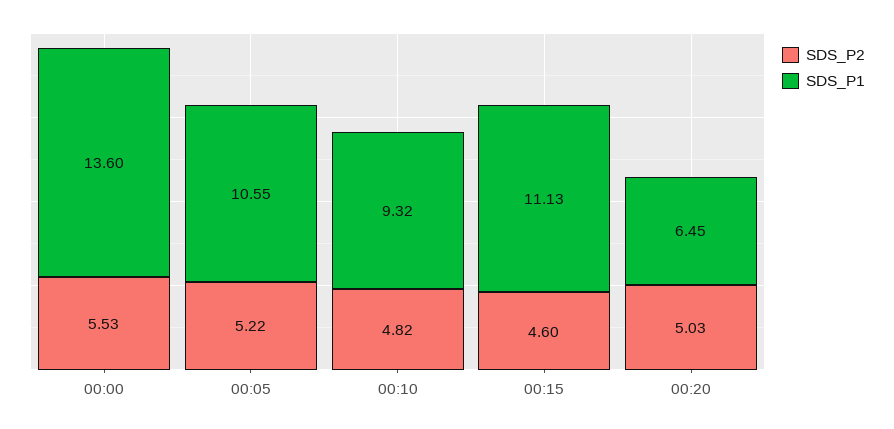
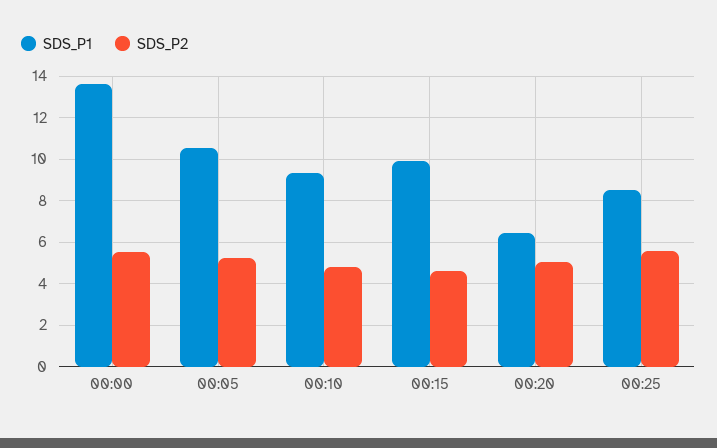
SDS_P1, 00:15: 11.13 -> 10
SDS_P1, 00:25: none -> 8.5
SDS_P2, 00:25: none -> 5.5

